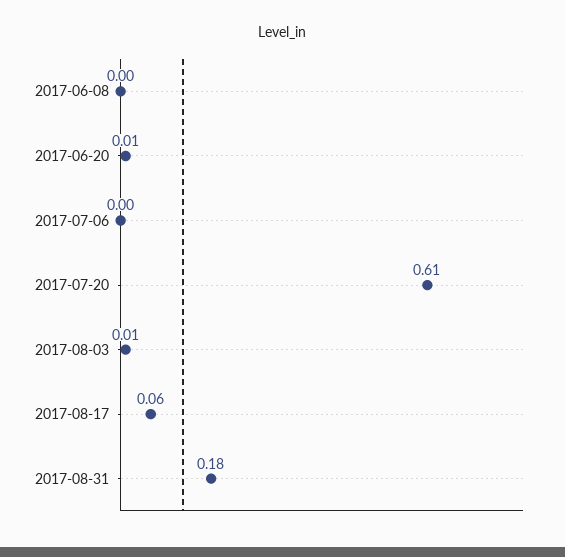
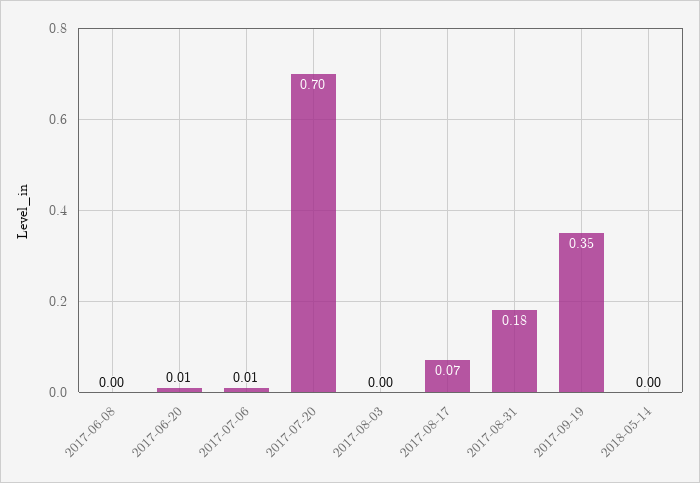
2017-07-06: 0 -> 0.01
2017-07-20: 0.61 -> 0.7
2017-08-03: 0.01 -> 0
2017-08-17: 0.06 -> 0.07
2017-09-19: none -> 0.35
2018-05-14: none -> 0

